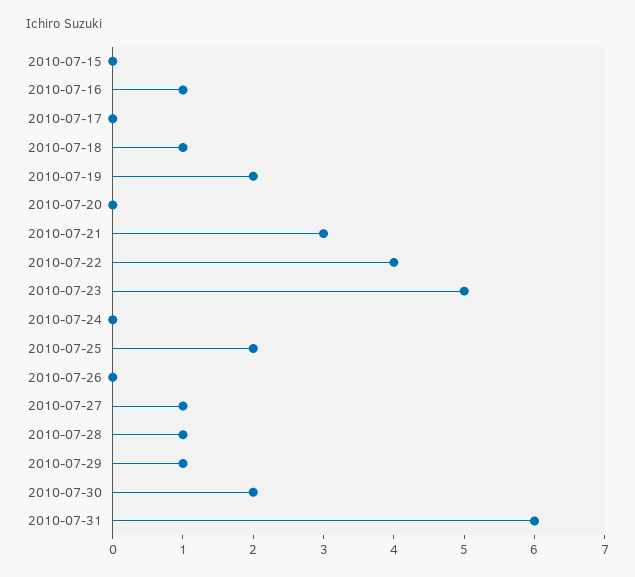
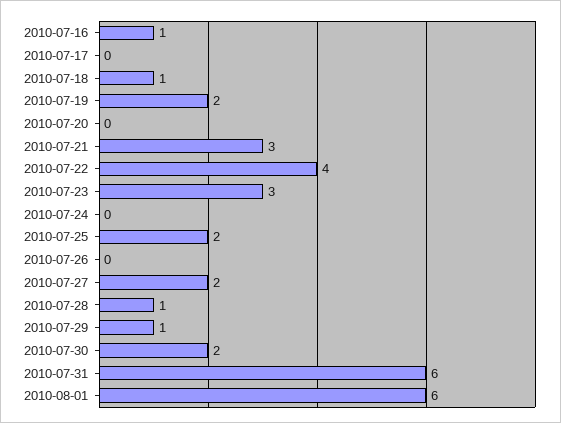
2010-07-15: 0 -> none
2010-07-23: 5 -> 3
2010-07-27: 1 -> 2
2010-08-01: none -> 6

